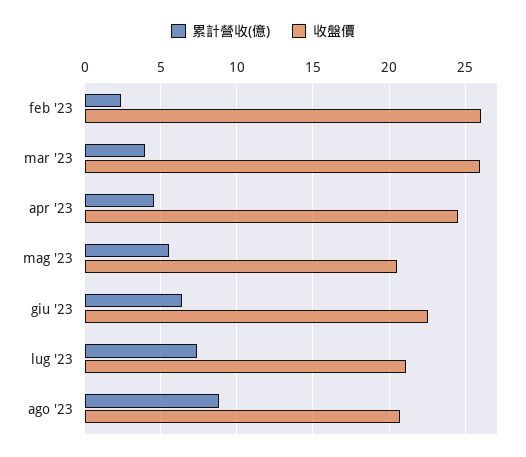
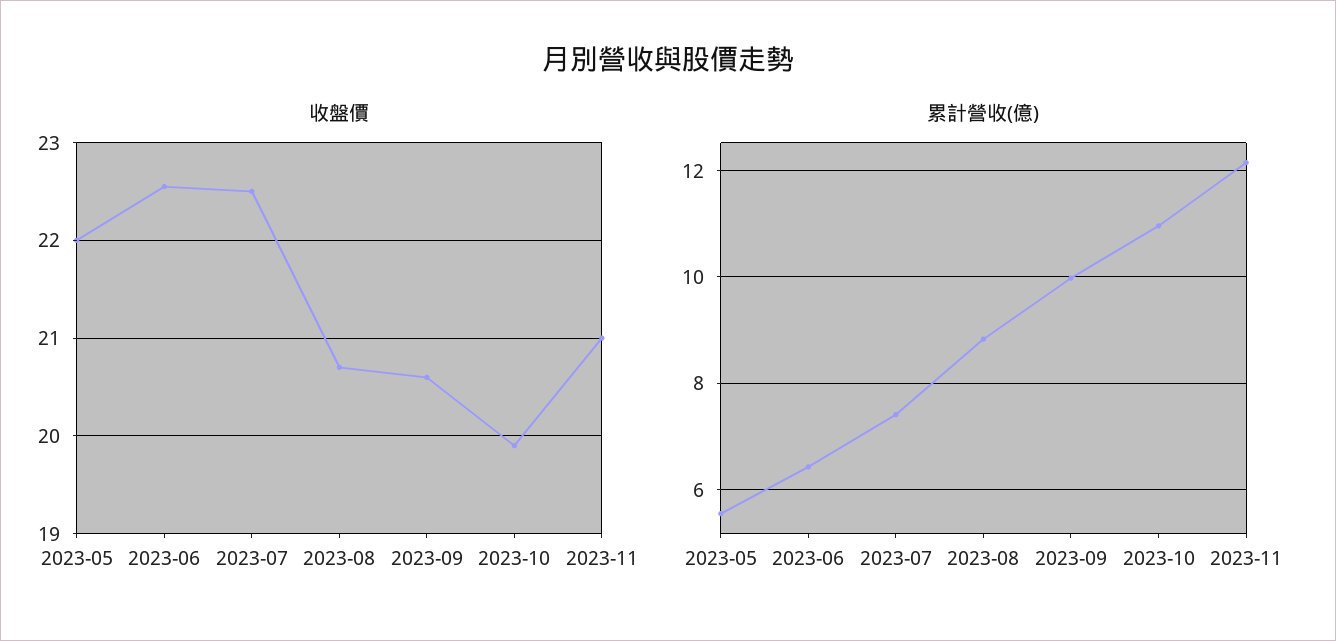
累計營收(億), feb '23: 2.5 -> none
收盤價, feb '23: 26 -> none
累計營收(億), mar '23: 4 -> none
收盤價, mar '23: 26 -> none
累計營收(億), apr '23: 4.5 -> none
收盤價, apr '23: 24.5 -> none
收盤價, mag '23: 20.5 -> 22
收盤價, lug '23: 21 -> 22.5
收盤價, 2023-09: none -> 20.6
收盤價, 2023-10: none -> 19.9
收盤價, 2023-11: none -> 21
累計營收(億), 2023-09: none -> 10
累計營收(億), 2023-10: none -> 11
累計營收(億), 2023-11: none -> 12.2

